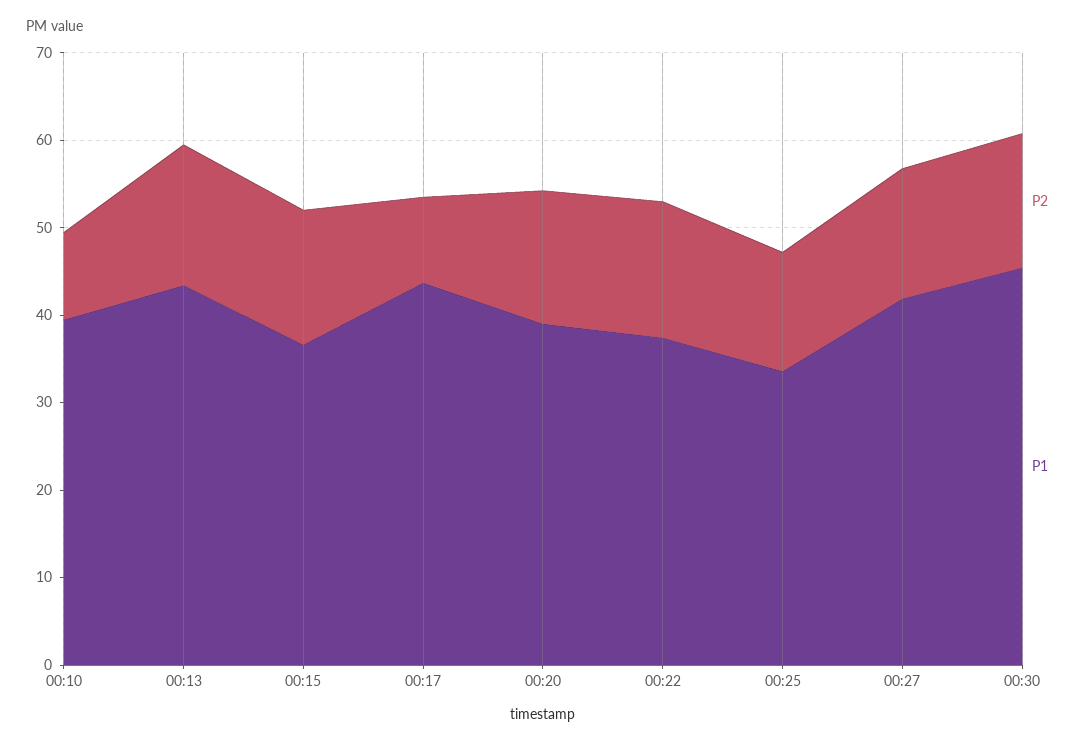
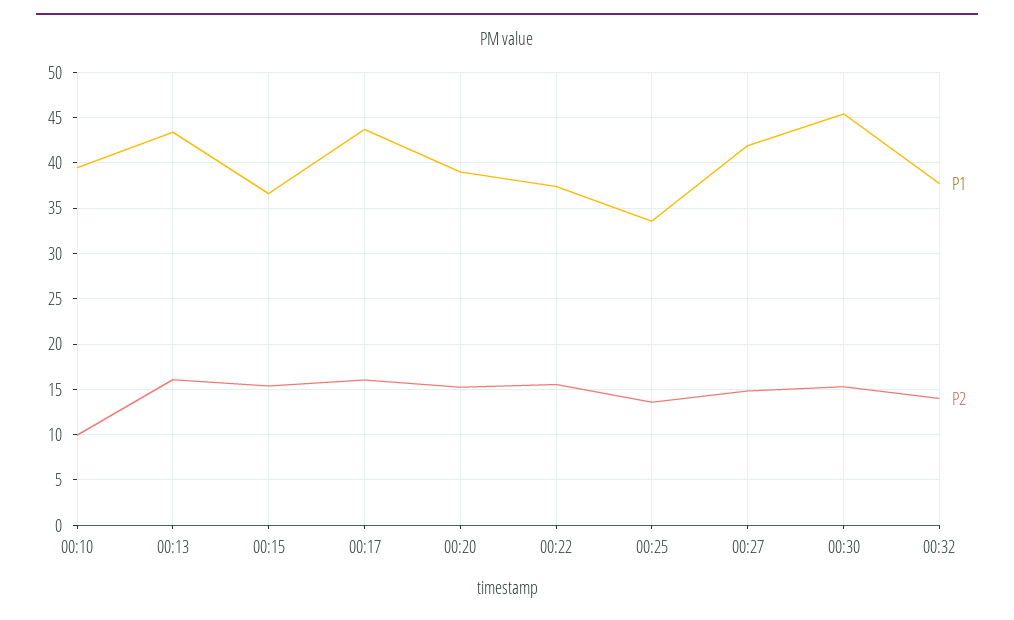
P2, 00:17: 10 -> 16
P1, 00:32: none -> 38
P2, 00:32: none -> 14

